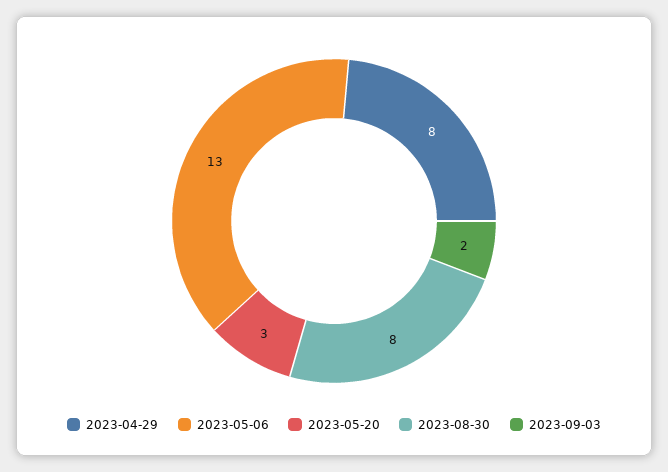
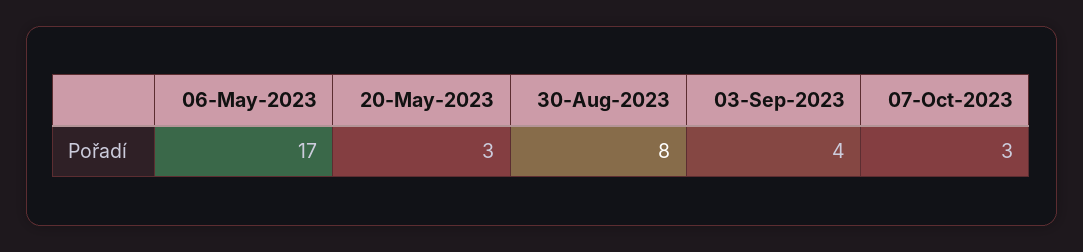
2023-04-29: 8 -> none
2023-05-06: 13 -> 17
2023-09-03: 2 -> 4
07-Oct-2023: none -> 3

